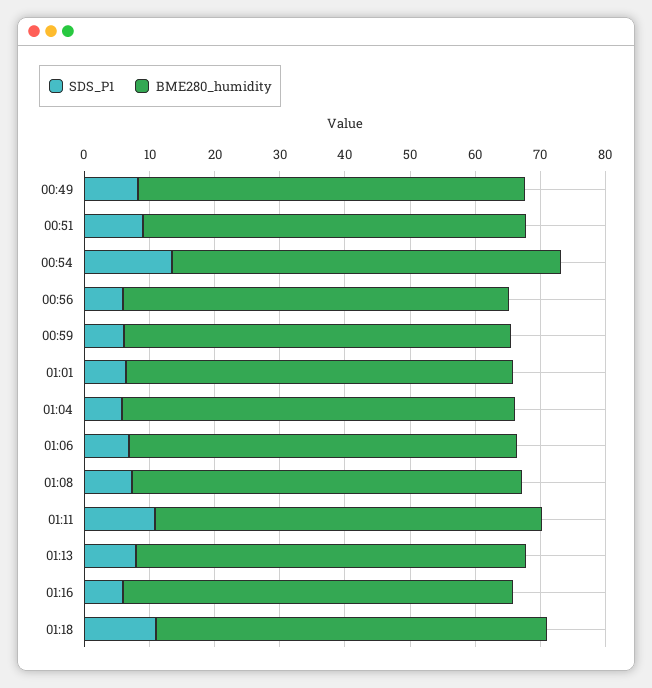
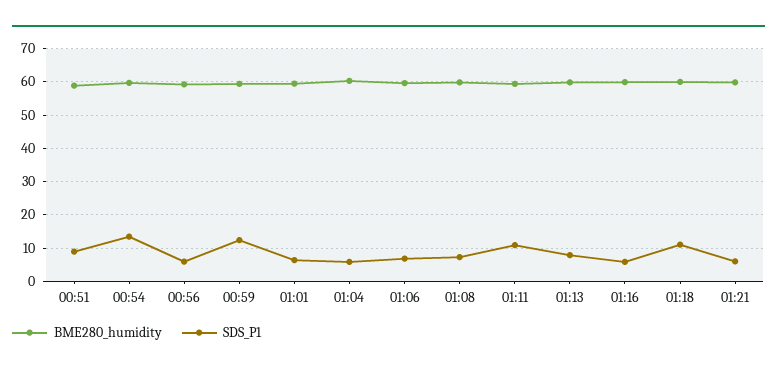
SDS_P1, 00:49: 8 -> none
BME280_humidity, 00:49: 60 -> none
SDS_P1, 00:59: 6 -> 12
BME280_humidity, 01:21: none -> 60
SDS_P1, 01:21: none -> 6

